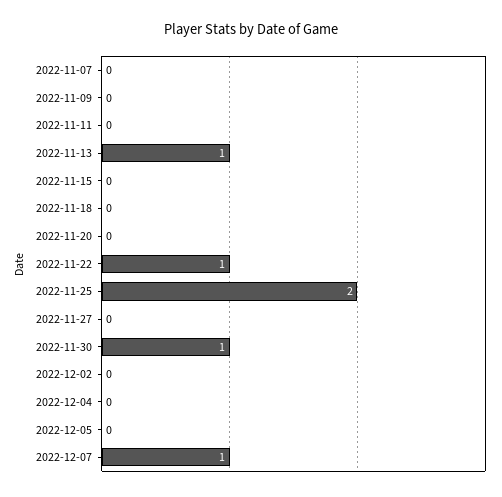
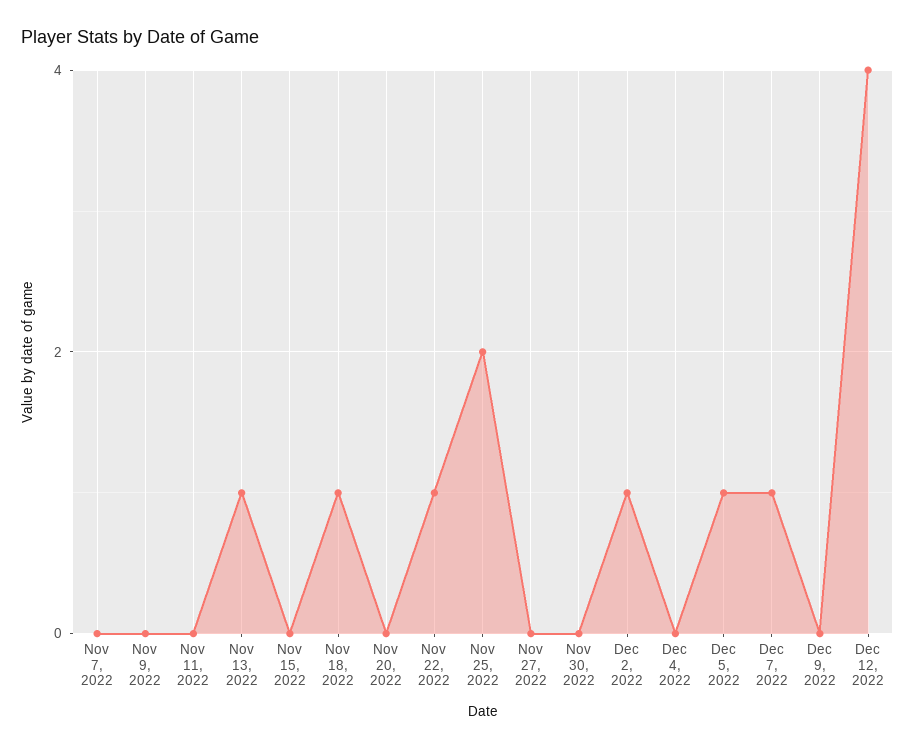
2022-11-18: 0 -> 1
2022-11-30: 1 -> 0
2022-12-02: 0 -> 1
2022-12-05: 0 -> 1
Dec 9, 2022: none -> 0
Dec 12, 2022: none -> 4

